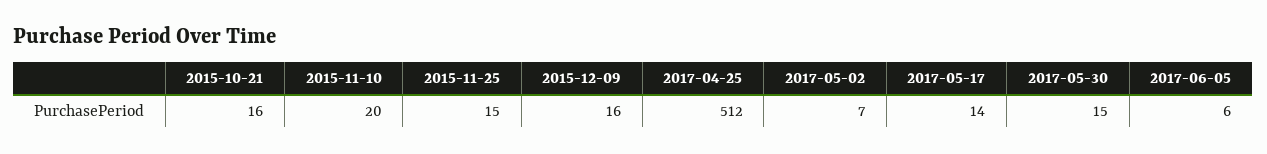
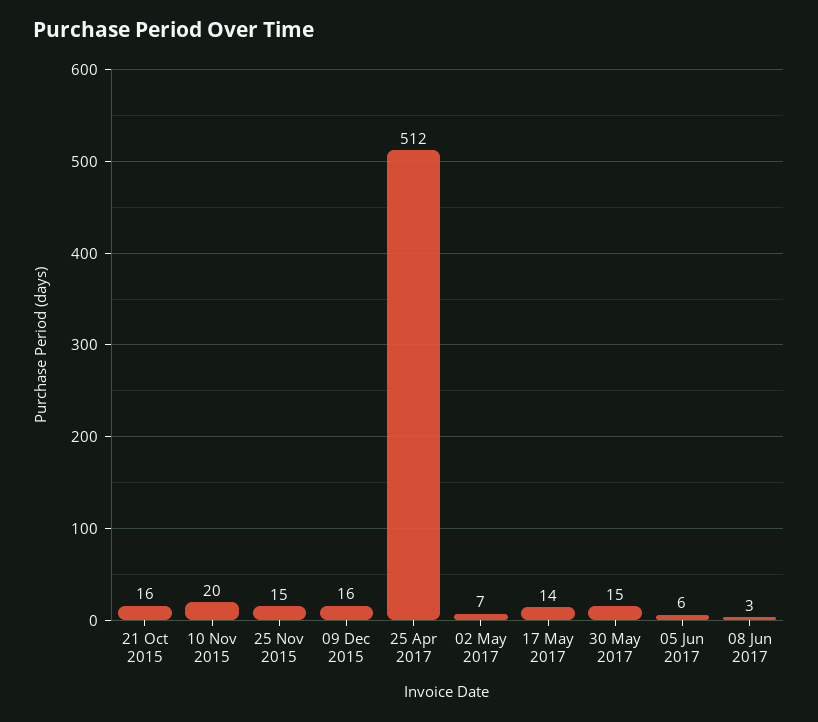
08 Jun 2017: none -> 3

